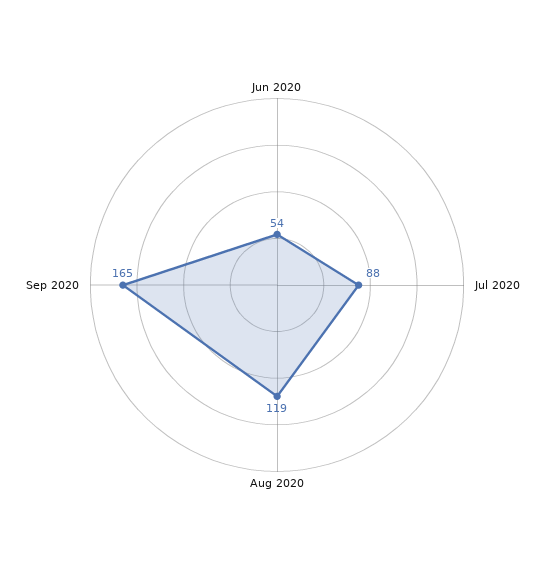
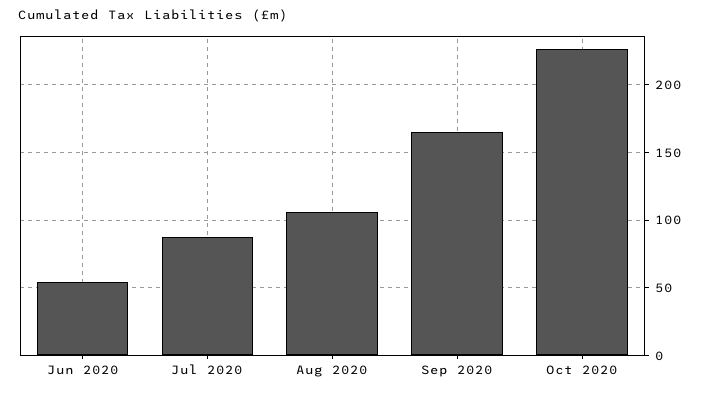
Aug 2020: 119 -> 105
Oct 2020: none -> 225

